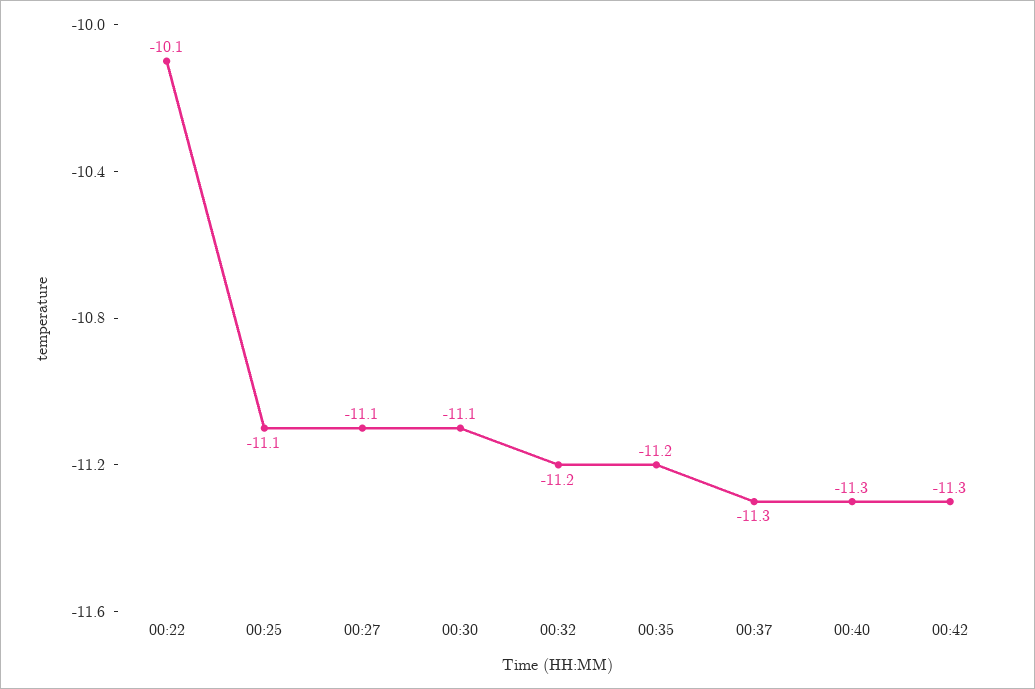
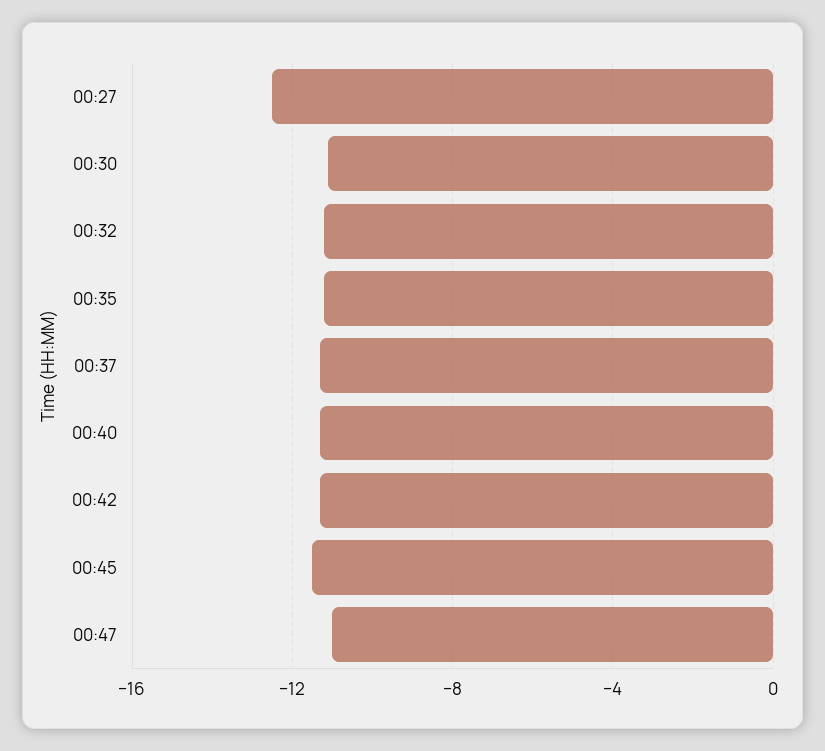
00:22: -10.1 -> none
00:25: -11.1 -> none
00:27: -11.1 -> -12.5
00:45: none -> -11.5
00:47: none -> -11

